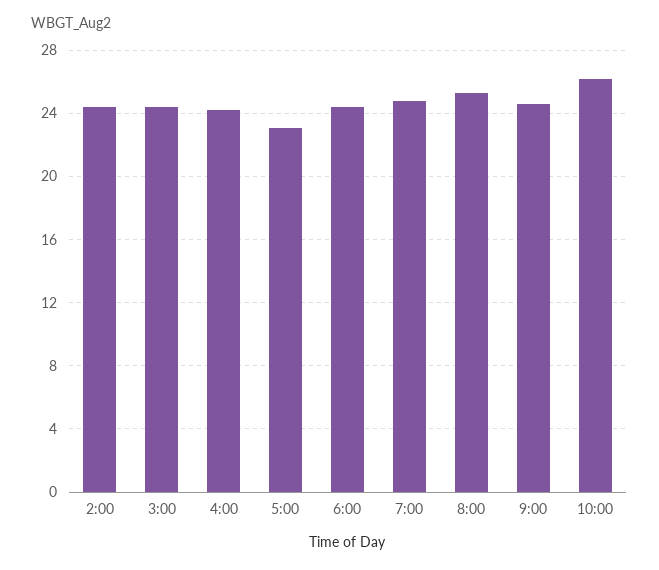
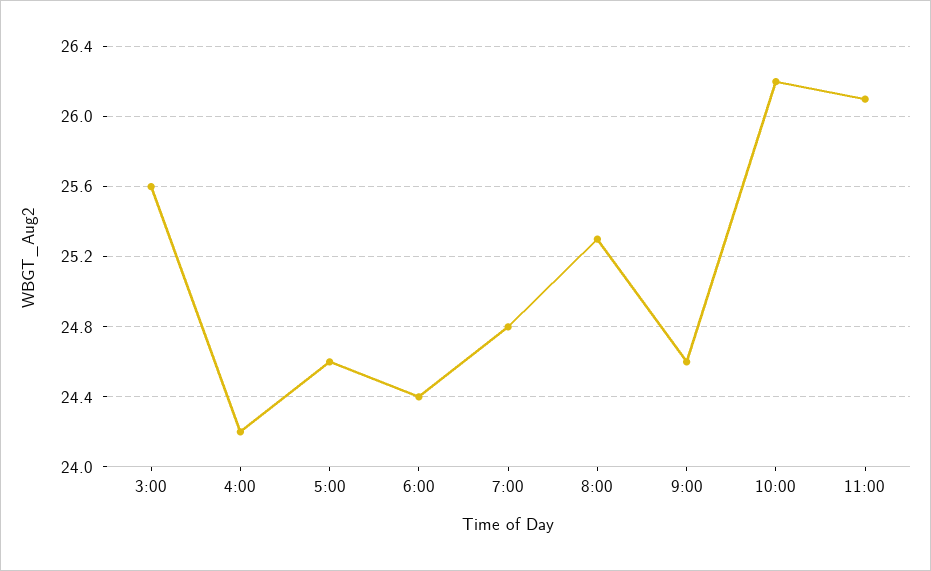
2:00: 24.5 -> none
3:00: 24.5 -> 25.6
5:00: 23 -> 24.6
11:00: none -> 26.1

